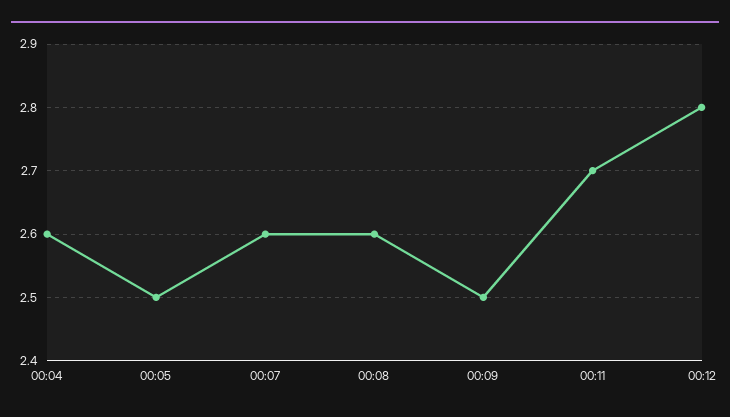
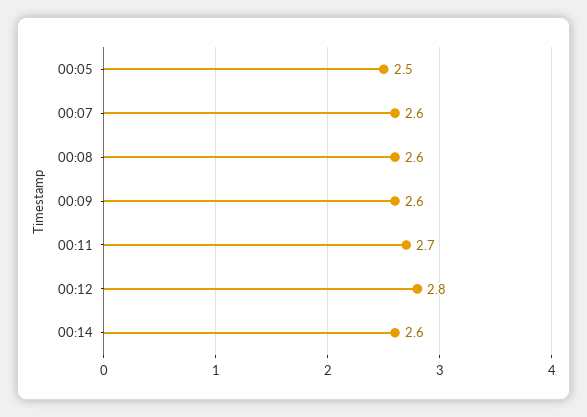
00:04: 2.6 -> none
00:09: 2.5 -> 2.6
00:14: none -> 2.6

